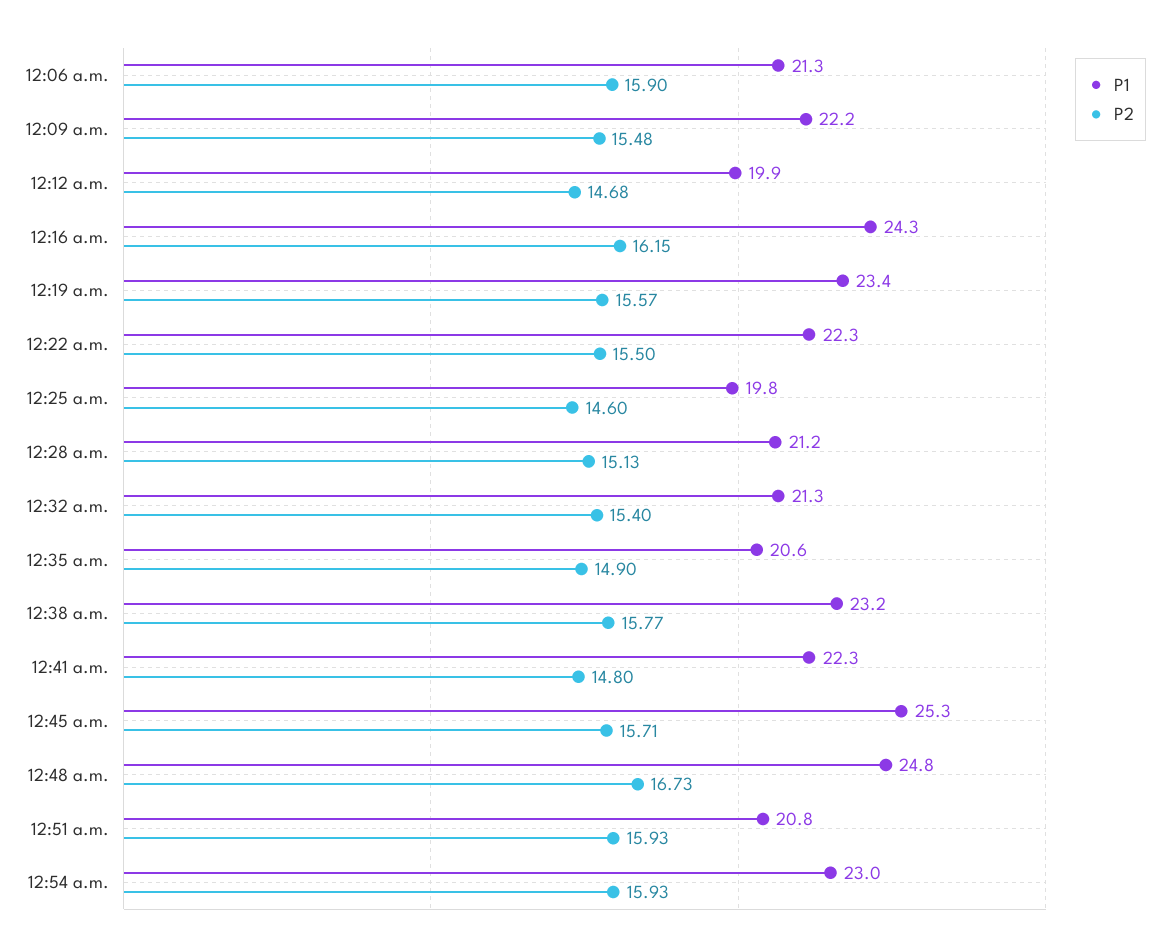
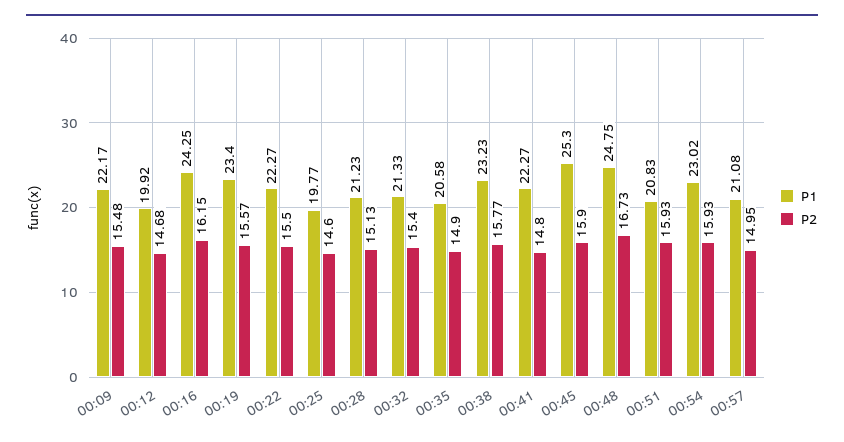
P1, 12:06 a.m.: 21.3 -> none
P2, 12:06 a.m.: 15.9 -> none
P2, 12:45 a.m.: 15.71 -> 15.9
P1, 00:57: none -> 21.08
P2, 00:57: none -> 14.95

